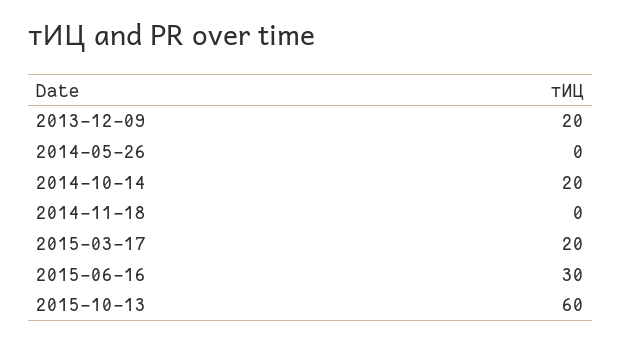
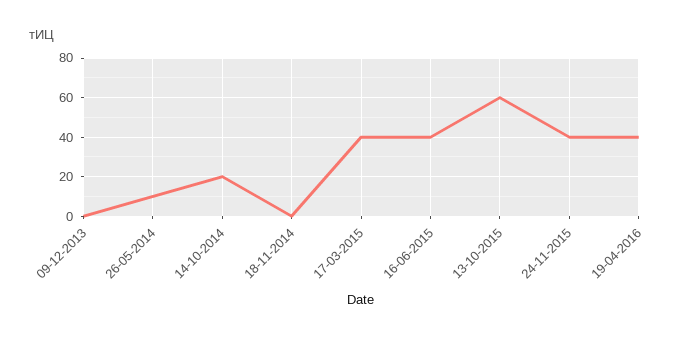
2013-12-09: 20 -> 0
2014-05-26: 0 -> 10
2015-03-17: 20 -> 40
2015-06-16: 30 -> 40
24-11-2015: none -> 40
19-04-2016: none -> 40

